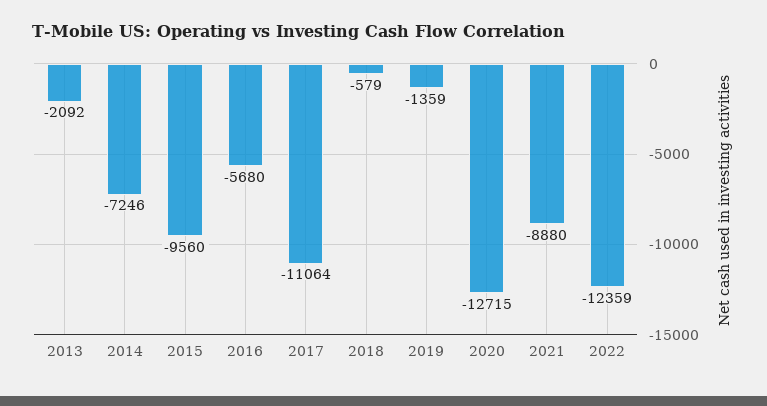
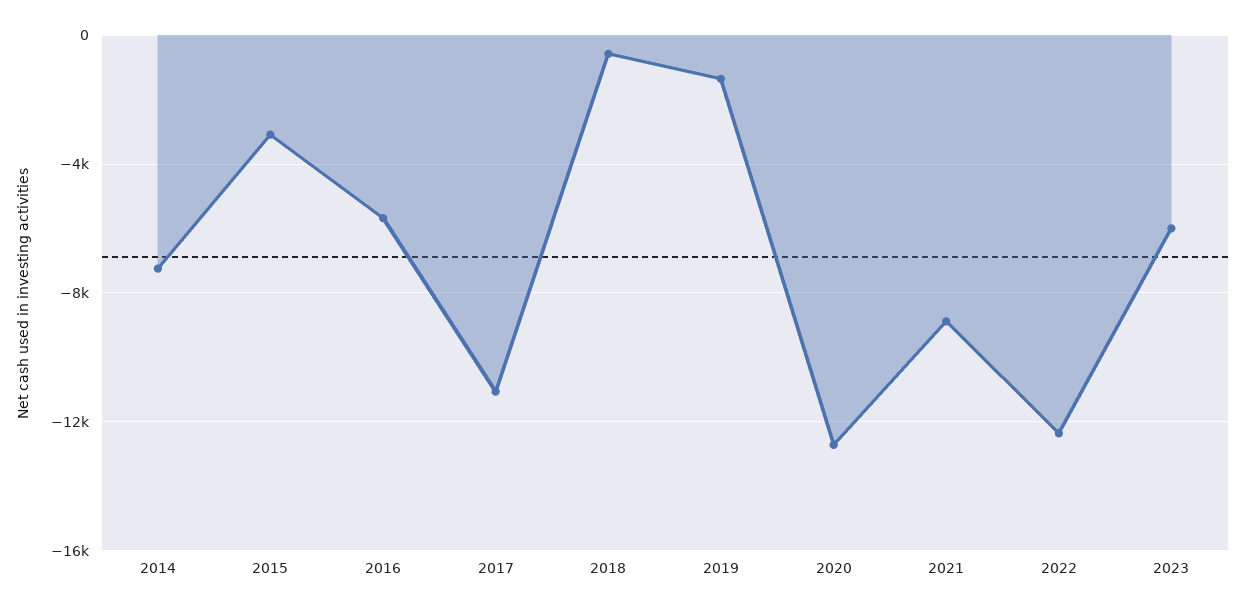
2013: -2092 -> none
2015: -9560 -> -3000
2023: none -> -6000

